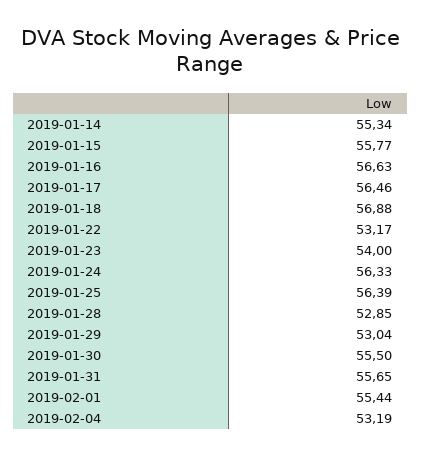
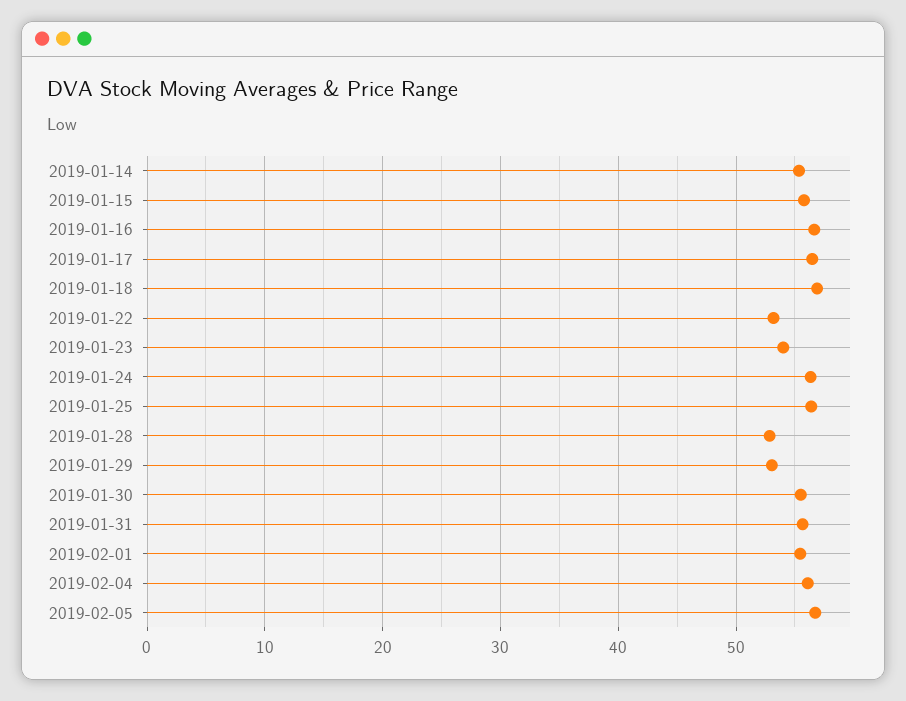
2019-02-04: 53.19 -> 56
2019-02-05: none -> 57

